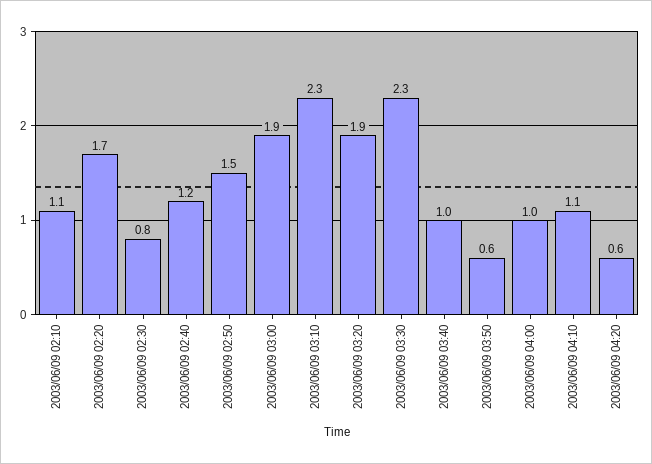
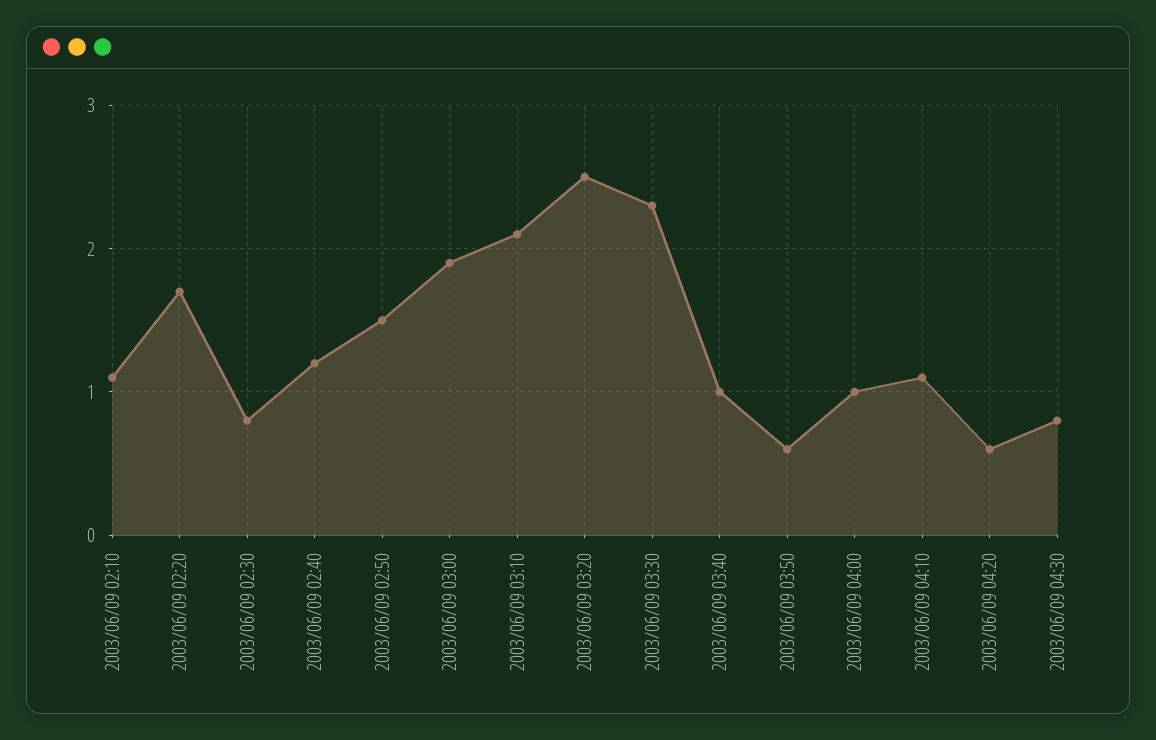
2003/06/09 03:10: 2.3 -> 2.1
2003/06/09 03:20: 1.9 -> 2.5
2003/06/09 04:30: none -> 0.8

